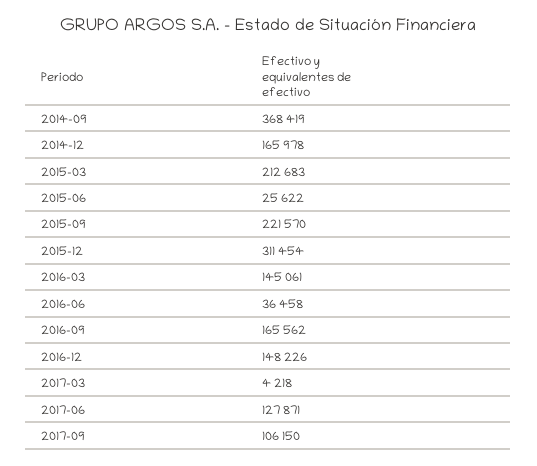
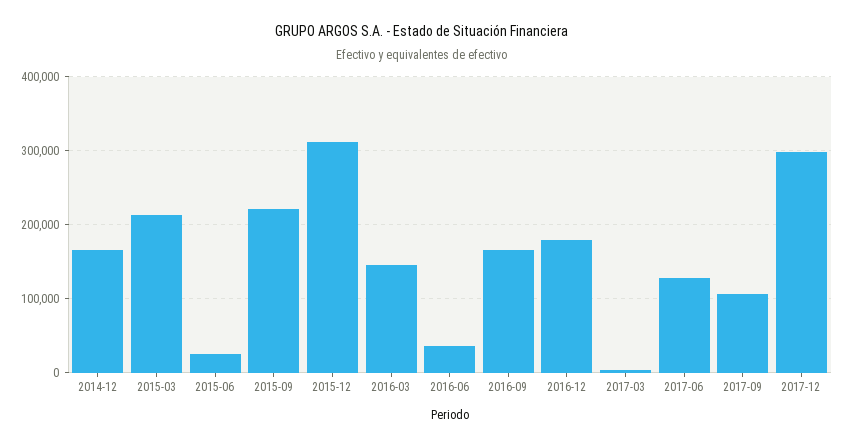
2014-09: 368419 -> none
2016-12: 148226 -> 180000
2017-12: none -> 300000

